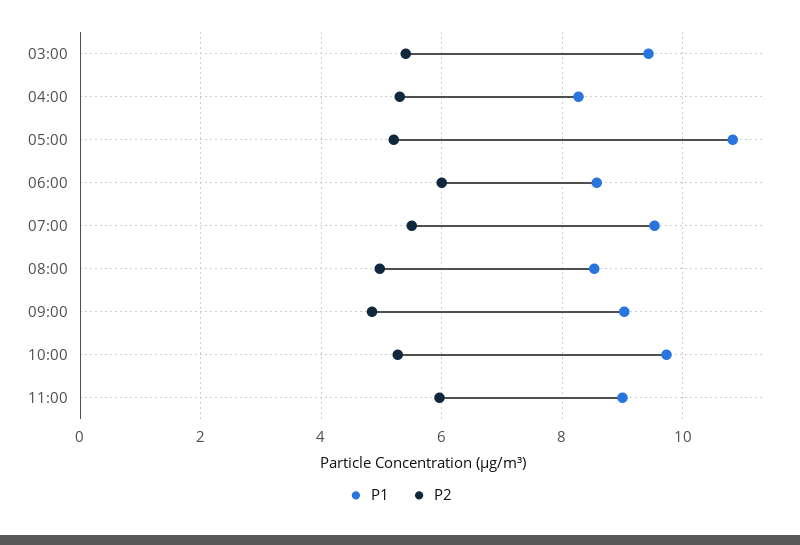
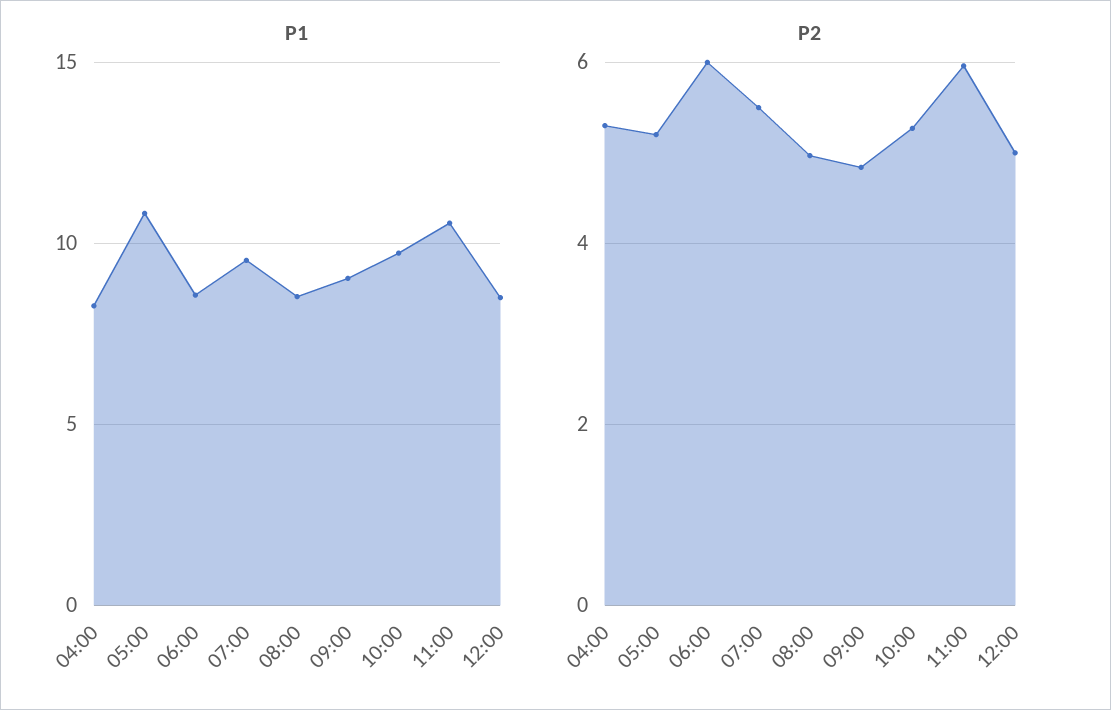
P1, 03:00: 9.4 -> none
P2, 03:00: 5.4 -> none
P1, 11:00: 9 -> 10.5
P1, 12:00: none -> 8.5
P2, 12:00: none -> 5

